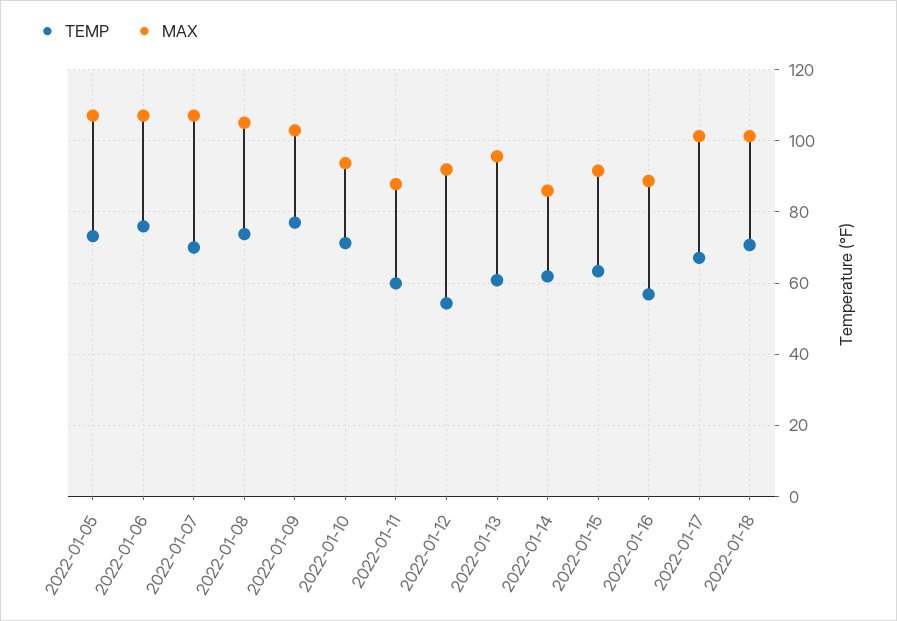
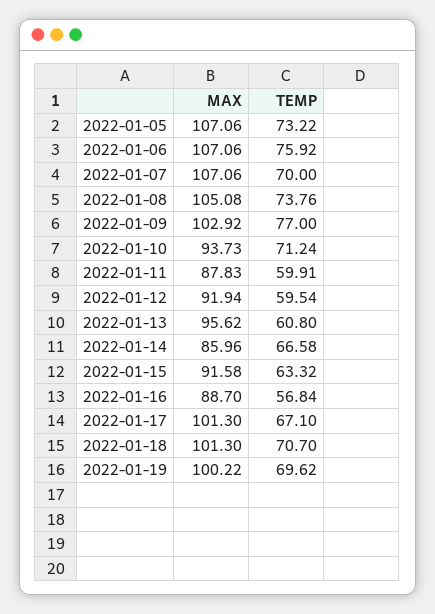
TEMP, 2022-01-12: 54 -> 59.54
TEMP, 2022-01-14: 62 -> 66.58
MAX, 2022-01-19: none -> 100.22
TEMP, 2022-01-19: none -> 69.62

